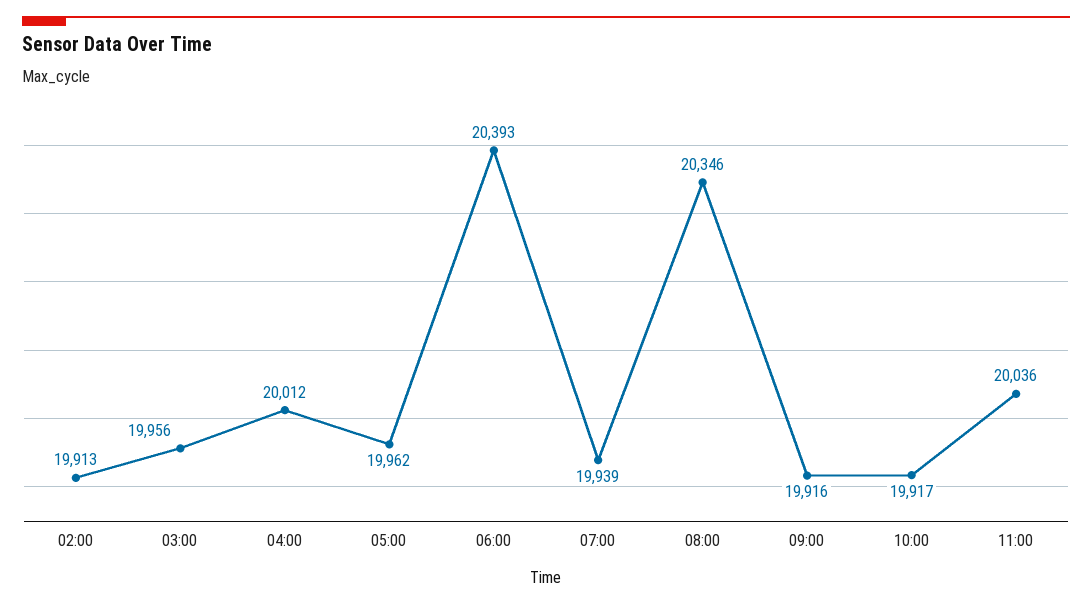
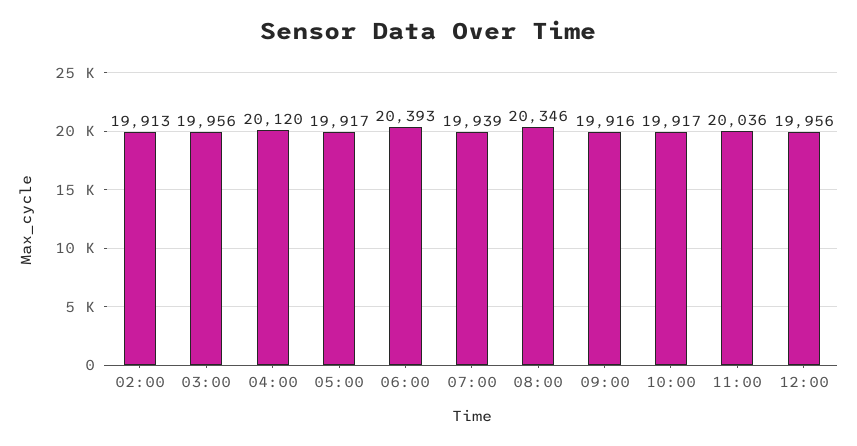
04:00: 20012 -> 20120
05:00: 19962 -> 19917
12:00: none -> 19956

